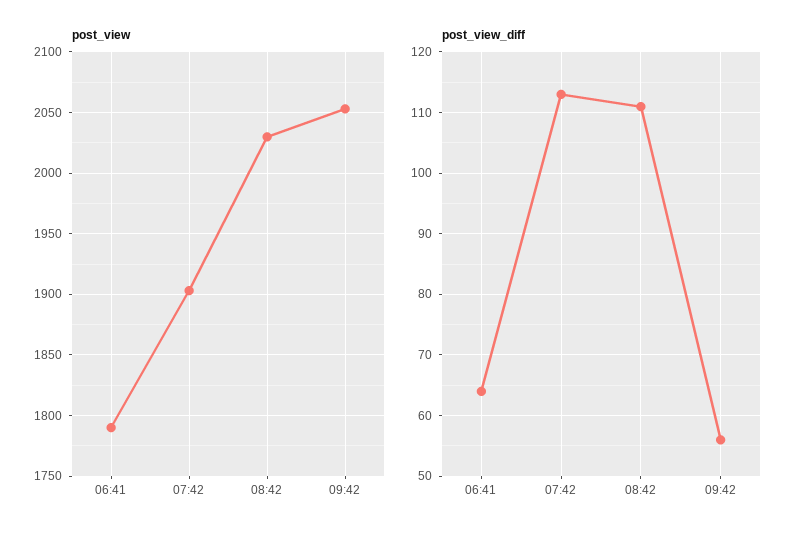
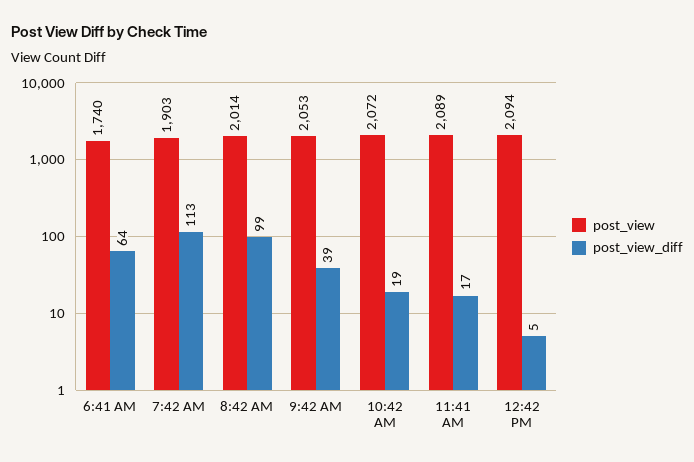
post_view, 06:41: 1790 -> 1740
post_view, 08:42: 2030 -> 2014
post_view_diff, 08:42: 111 -> 99
post_view_diff, 09:42: 56 -> 39
post_view, 10:42 AM: none -> 2072
post_view_diff, 10:42 AM: none -> 19
post_view, 11:41 AM: none -> 2089
post_view_diff, 11:41 AM: none -> 17
post_view, 12:42 PM: none -> 2094
post_view_diff, 12:42 PM: none -> 5

